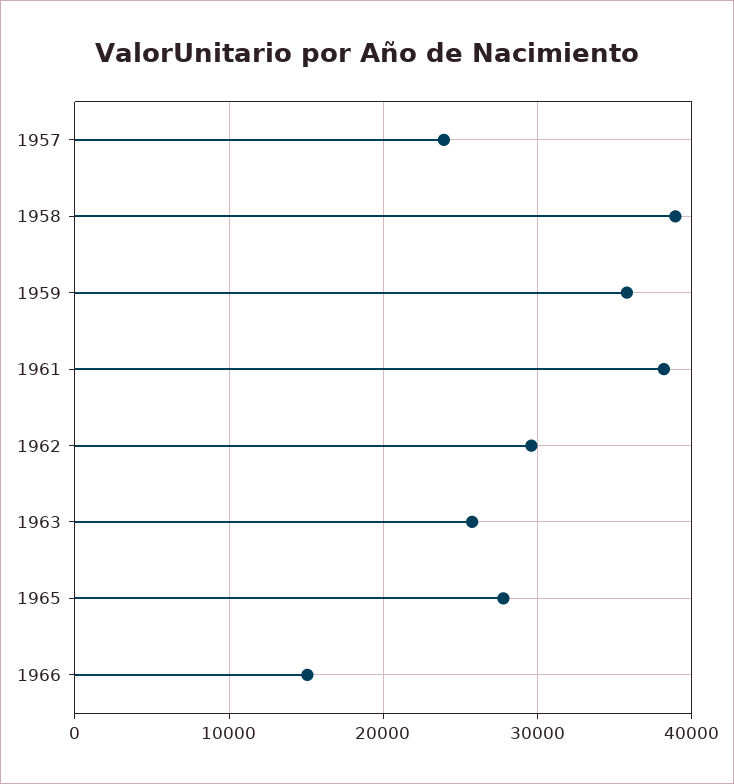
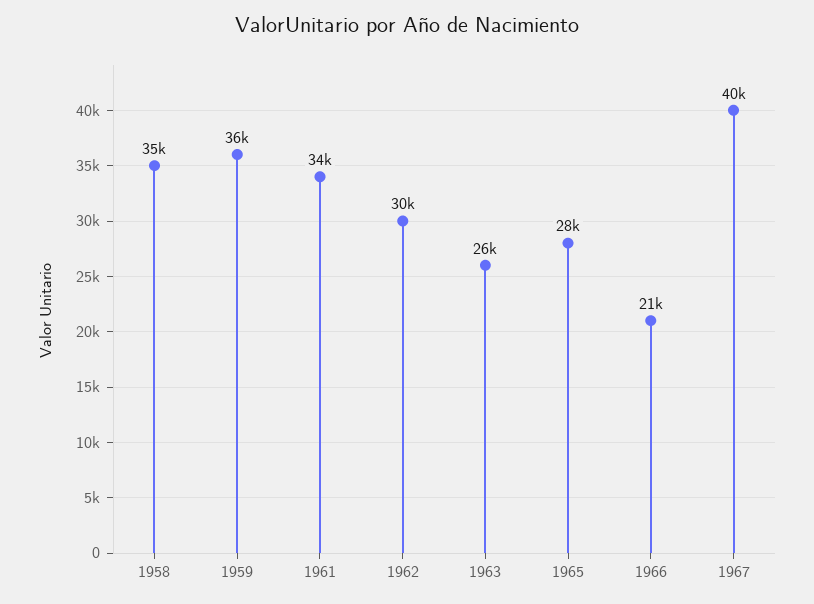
1957: 24000 -> none
1958: 39000 -> 35000
1961: 38000 -> 34000
1966: 15000 -> 21000
1967: none -> 40000

